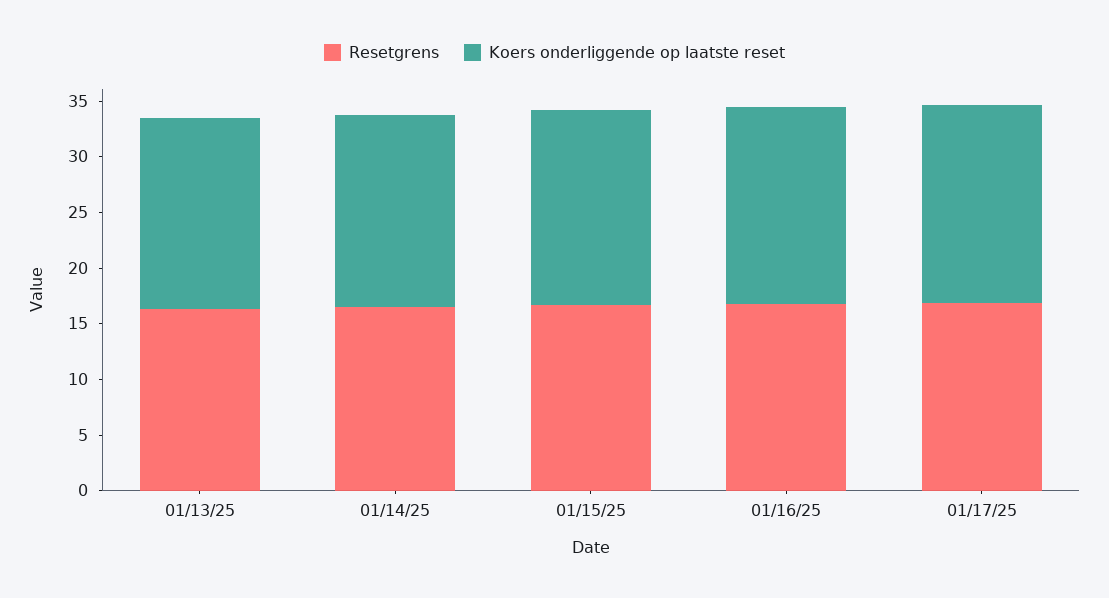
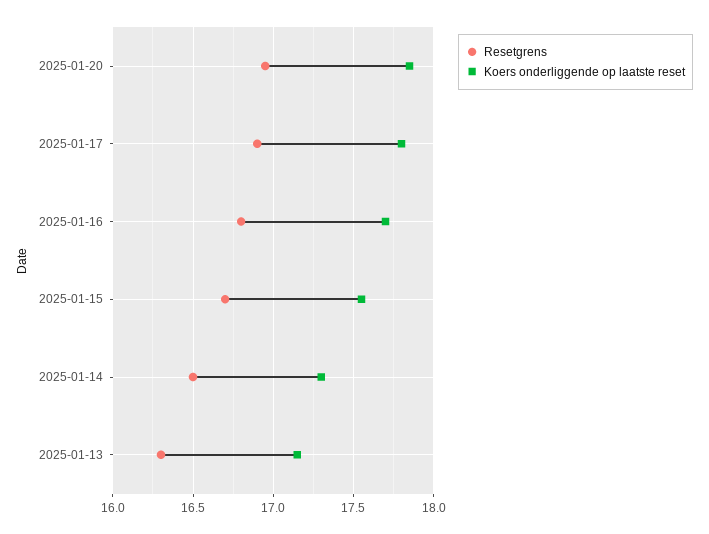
Resetgrens, 2025-01-20: none -> 16.95
Koers onderliggende op laatste reset, 2025-01-20: none -> 17.85

